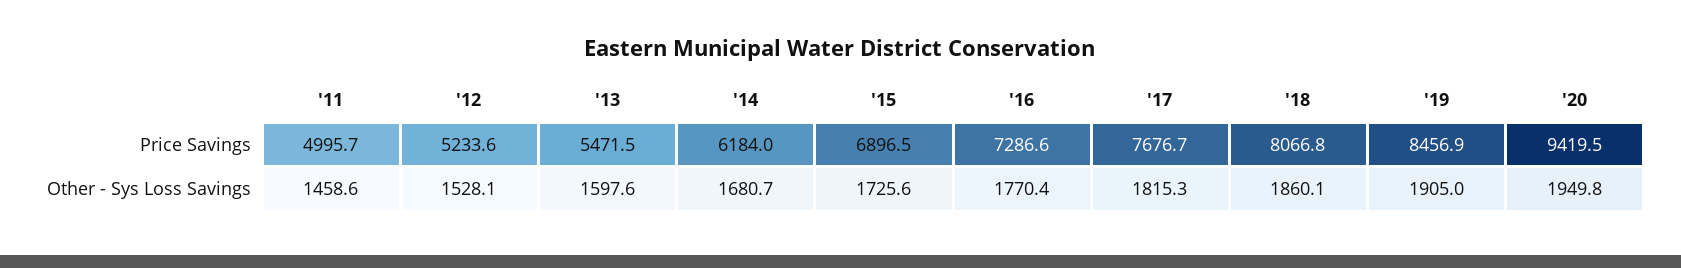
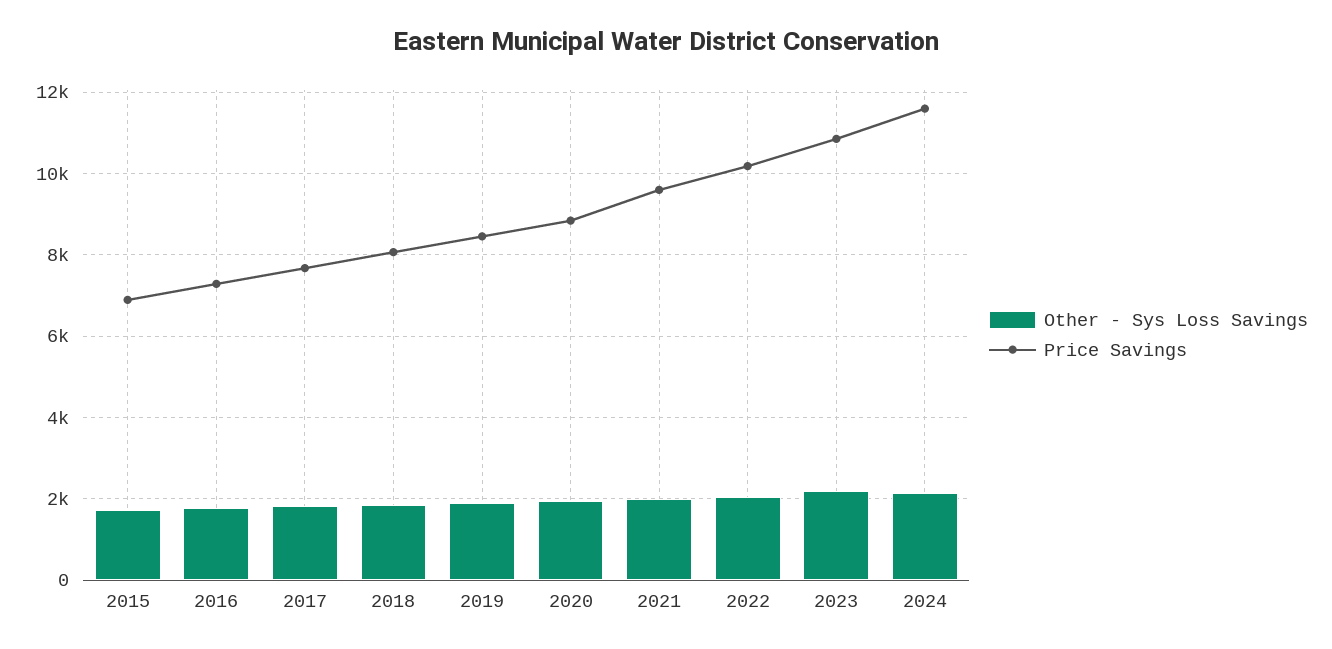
Price Savings, '11: 4995.7 -> none
Price Savings, '12: 5233.6 -> none
Price Savings, '13: 5471.5 -> none
Price Savings, '14: 6184 -> none
Price Savings, '20: 9419.5 -> 8800
Other - Sys Loss Savings, '11: 1458.6 -> none
Other - Sys Loss Savings, '12: 1528.1 -> none
Other - Sys Loss Savings, '13: 1597.6 -> none
Other - Sys Loss Savings, '14: 1680.7 -> none
Other - Sys Loss Savings, 2021: none -> 2000
Price Savings, 2021: none -> 9600
Other - Sys Loss Savings, 2022: none -> 2000
Price Savings, 2022: none -> 10200
Other - Sys Loss Savings, 2023: none -> 2200
Price Savings, 2023: none -> 10800
Other - Sys Loss Savings, 2024: none -> 2200
Price Savings, 2024: none -> 11600

